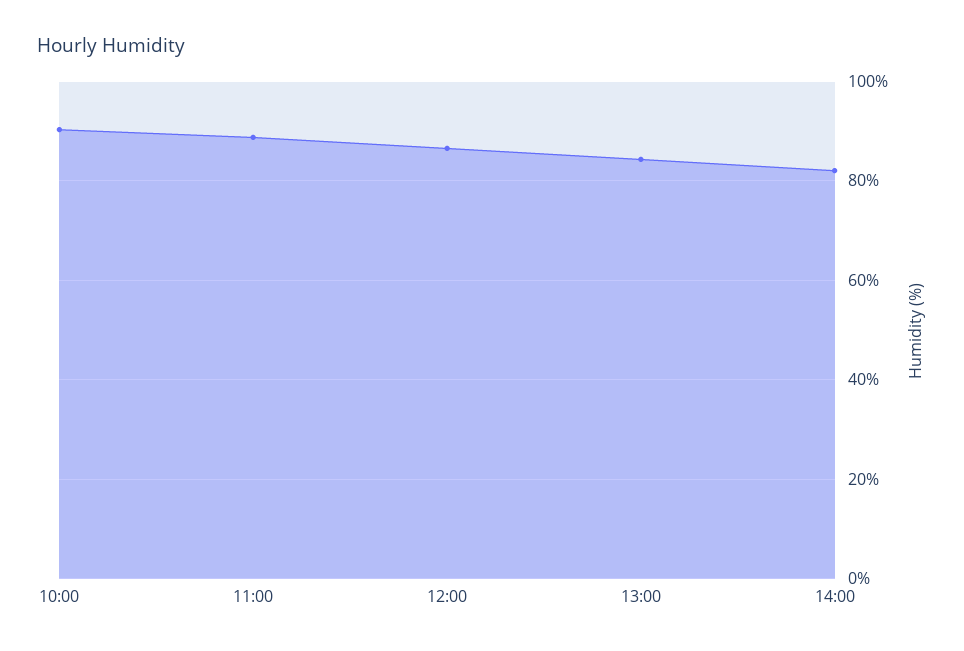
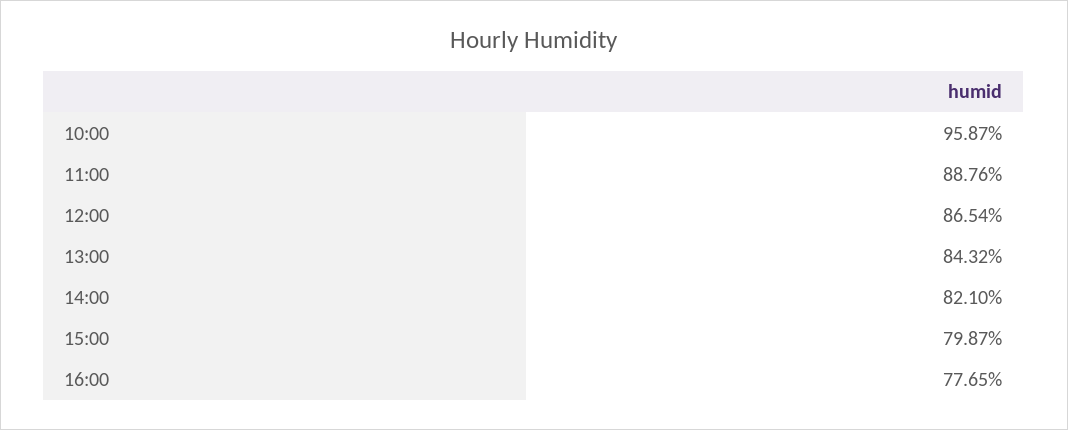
10:00: 90 -> 95.87
15:00: none -> 79.87
16:00: none -> 77.65

